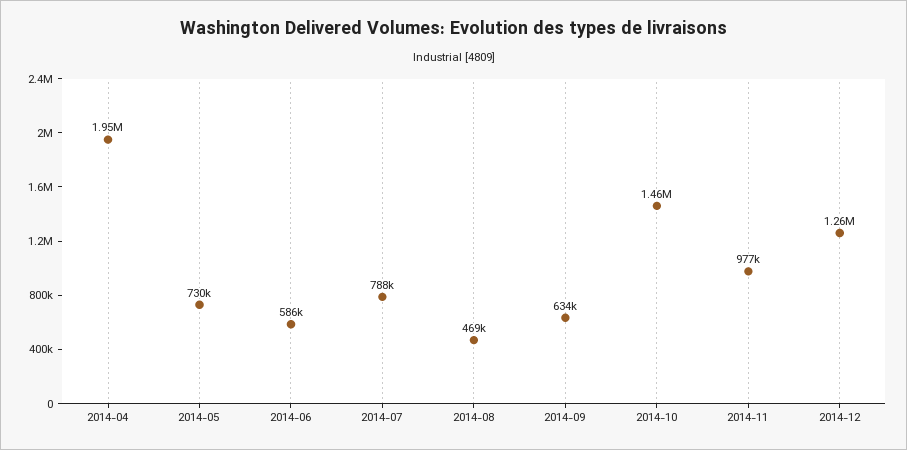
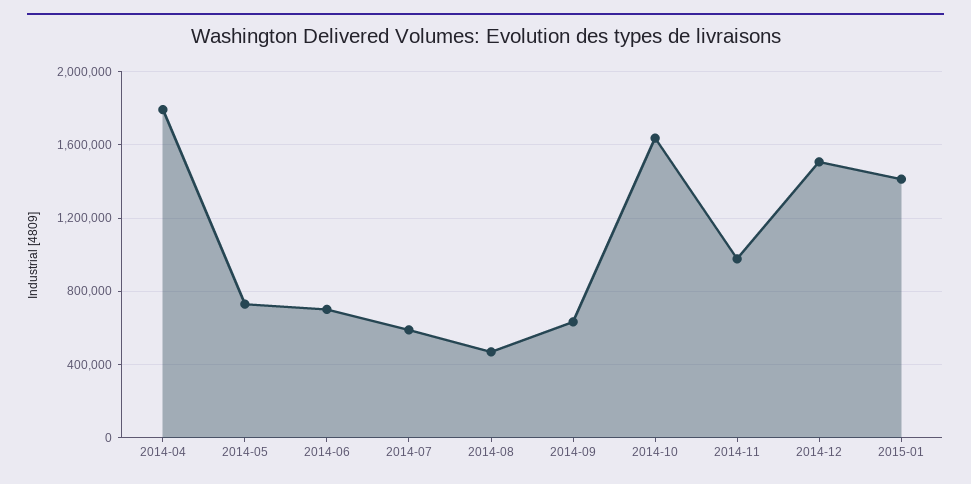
2014-04: 1950000 -> 1800000
2014-06: 586000 -> 700000
2014-07: 788000 -> 600000
2014-10: 1460000 -> 1650000
2014-12: 1260000 -> 1500000
2015-01: none -> 1400000

